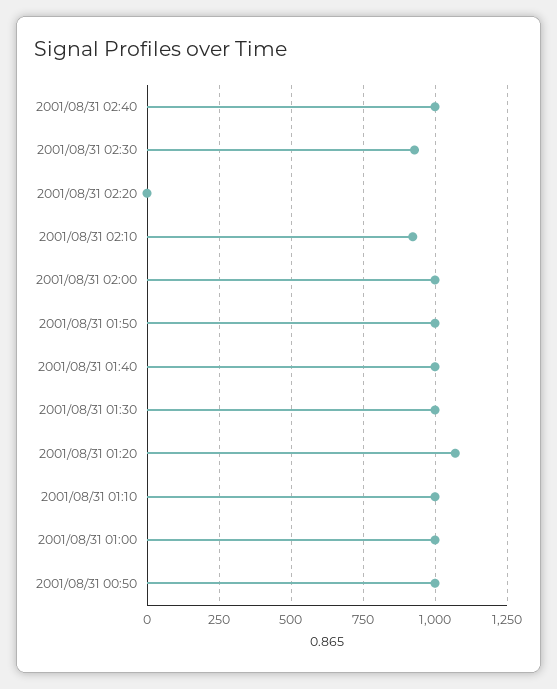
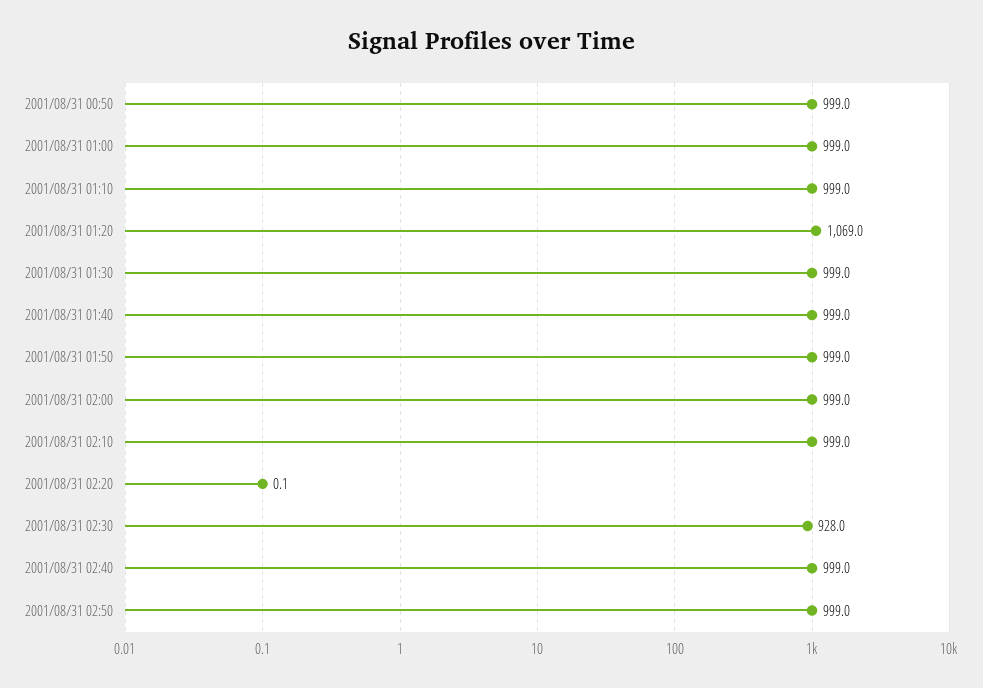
2001/08/31 02:10: 925 -> 999
2001/08/31 02:50: none -> 999

